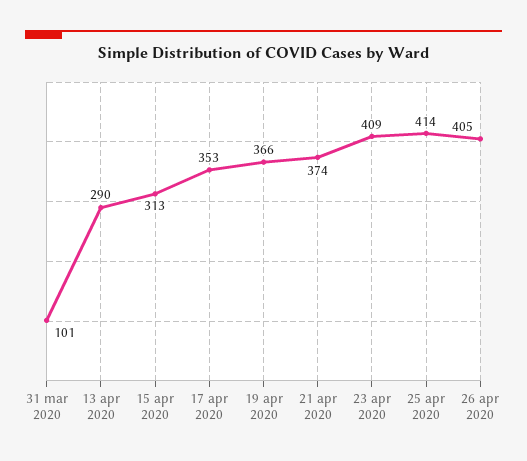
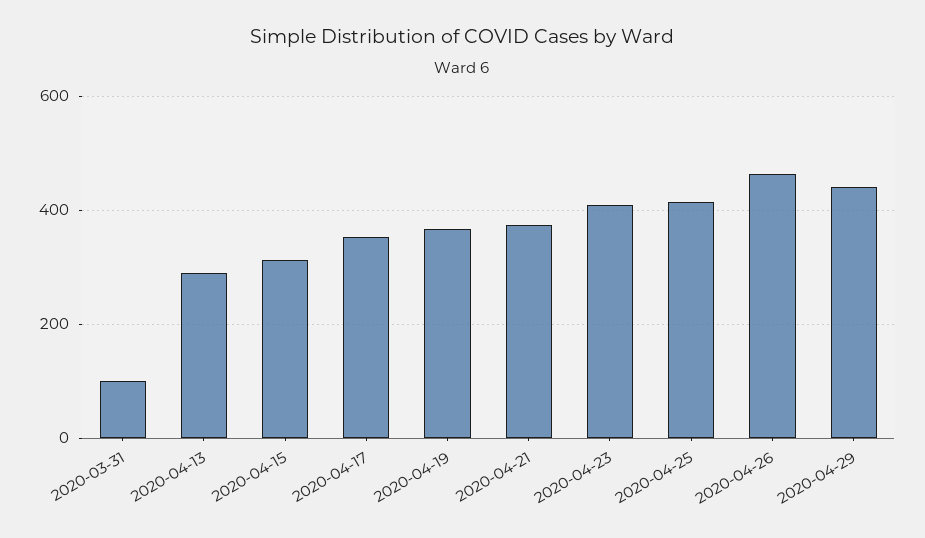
26 apr 2020: 405 -> 460
2020-04-29: none -> 440

